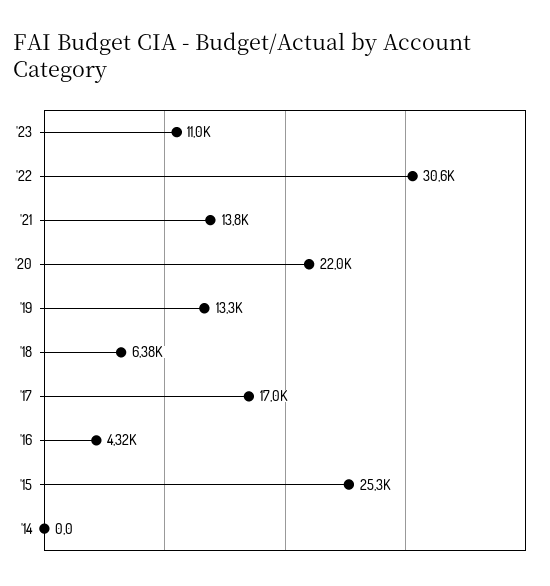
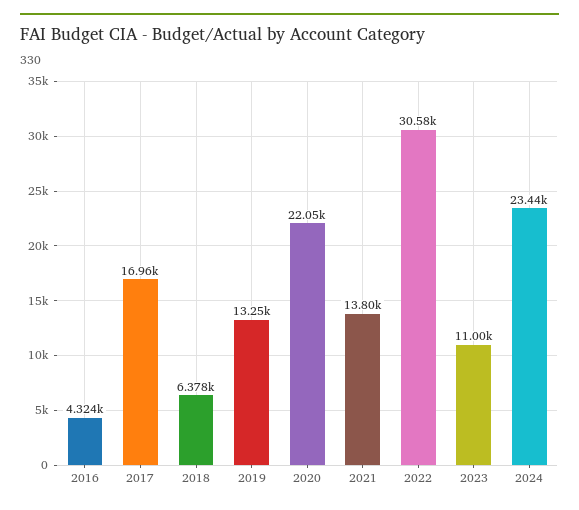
'15: 25300 -> none
'14: 0 -> none
2024: none -> 23440

